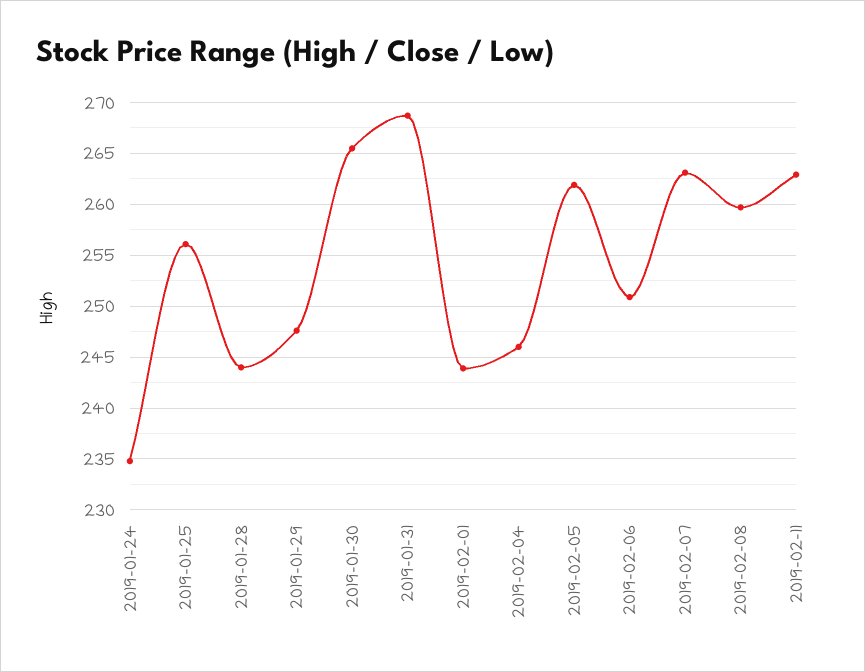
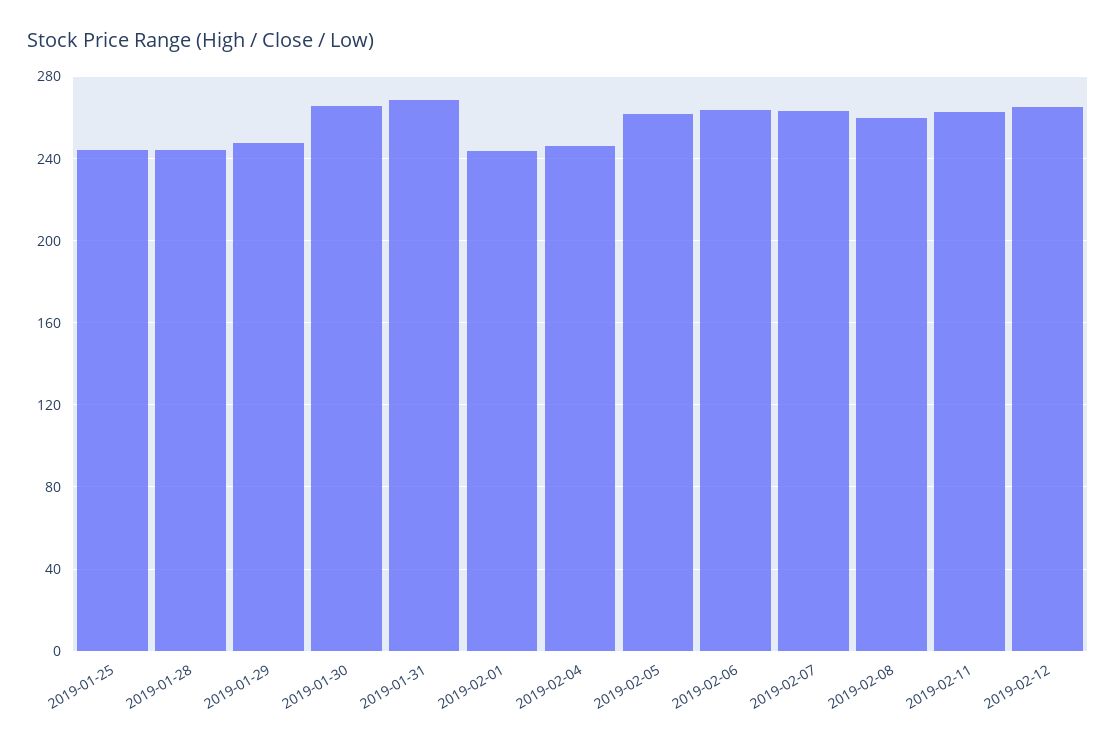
2019-01-24: 235 -> none
2019-01-25: 256 -> 245
2019-02-06: 251 -> 265
2019-02-12: none -> 265

